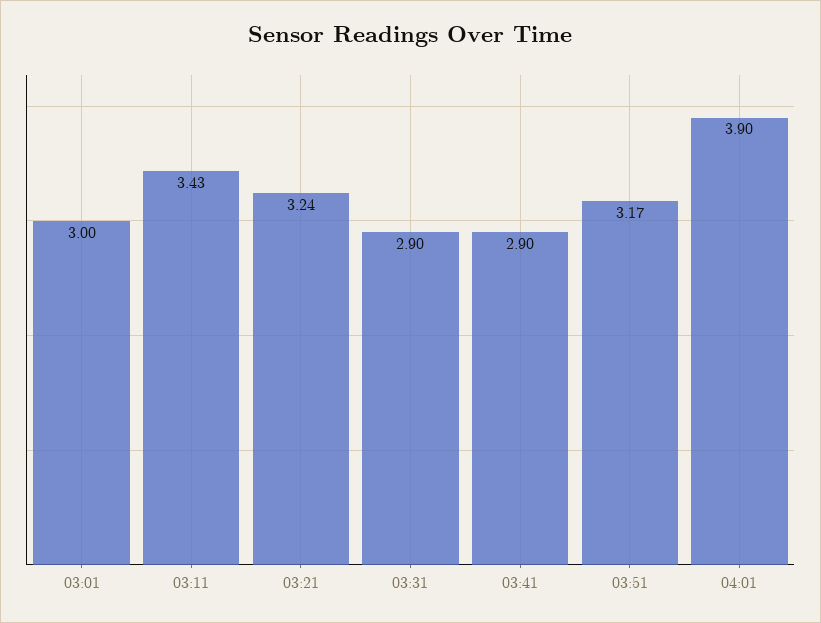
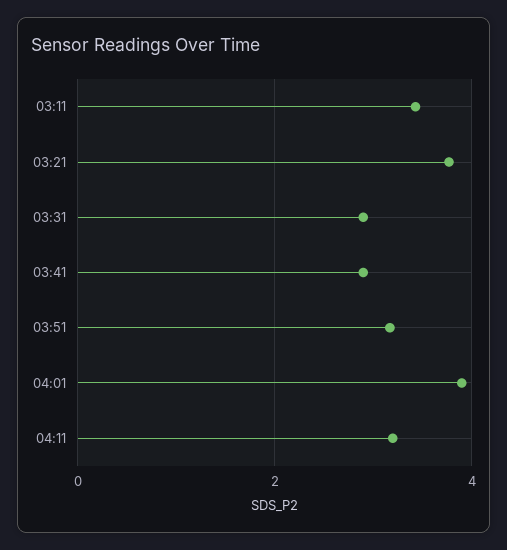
03:01: 3 -> none
03:21: 3.24 -> 3.8
04:11: none -> 3.2

